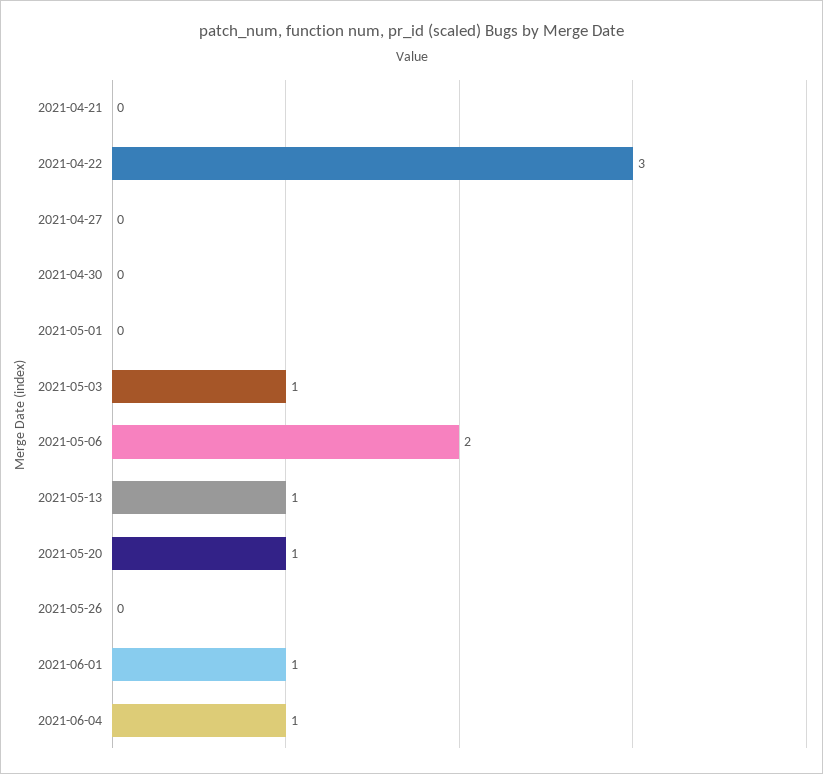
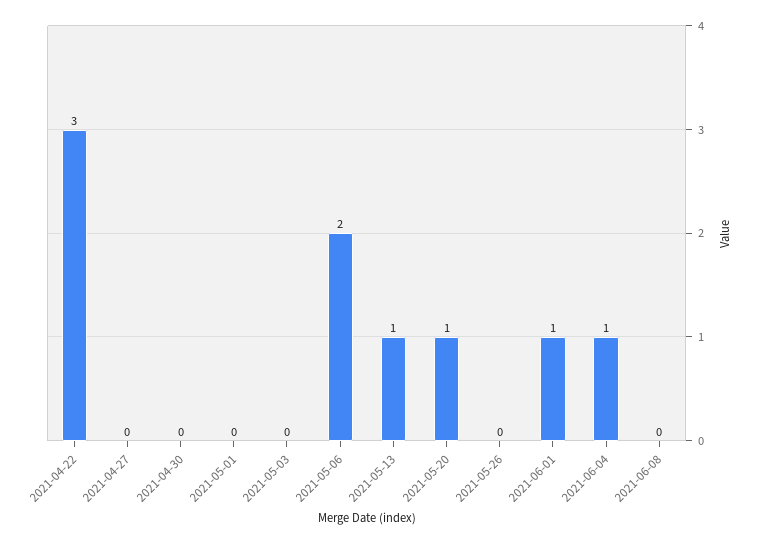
2021-04-21: 0 -> none
2021-05-03: 1 -> 0
2021-06-08: none -> 0

